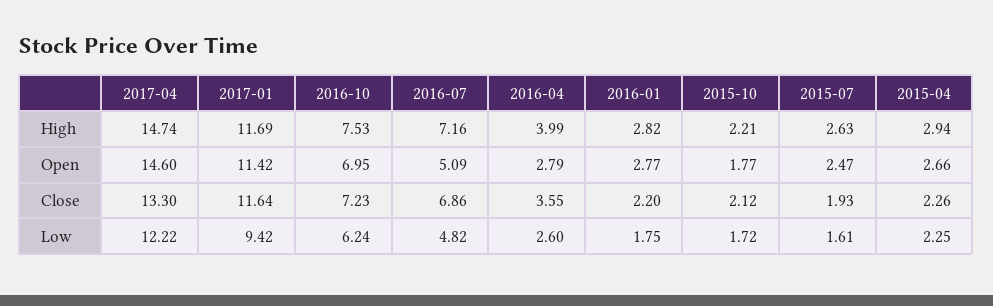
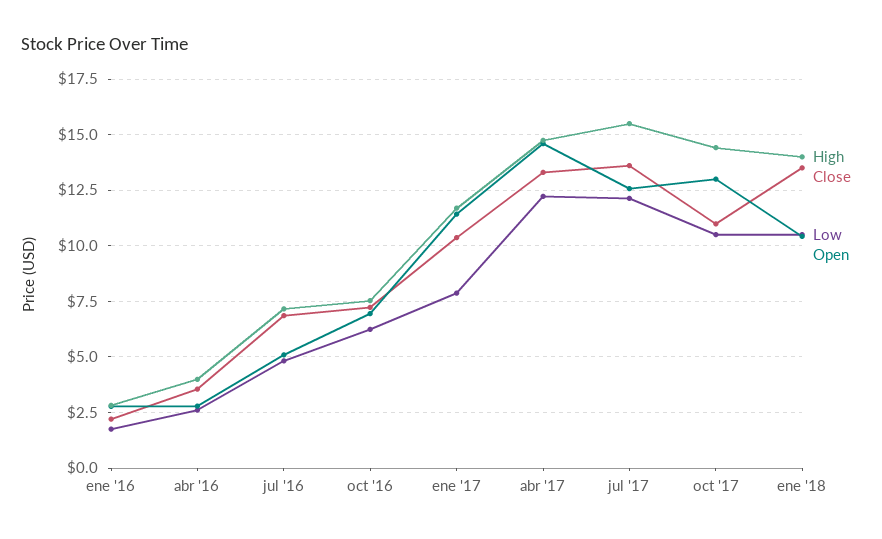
High, 2015-10: 2.21 -> none
High, 2015-07: 2.63 -> none
High, 2015-04: 2.94 -> none
Open, 2015-10: 1.77 -> none
Open, 2015-07: 2.47 -> none
Open, 2015-04: 2.66 -> none
Close, 2017-01: 11.64 -> 10.5
Close, 2015-10: 2.12 -> none
Close, 2015-07: 1.93 -> none
Close, 2015-04: 2.26 -> none
Low, 2017-01: 9.42 -> 8
Low, 2015-10: 1.72 -> none
Low, 2015-07: 1.61 -> none
Low, 2015-04: 2.25 -> none
High, jul '17: none -> 15.5
Close, jul '17: none -> 13.5
Low, jul '17: none -> 12
Open, jul '17: none -> 12.5
High, oct '17: none -> 14.5
Close, oct '17: none -> 11
Low, oct '17: none -> 10.5
Open, oct '17: none -> 13
High, ene '18: none -> 14
Close, ene '18: none -> 13.5
Low, ene '18: none -> 10.5
Open, ene '18: none -> 10.5

